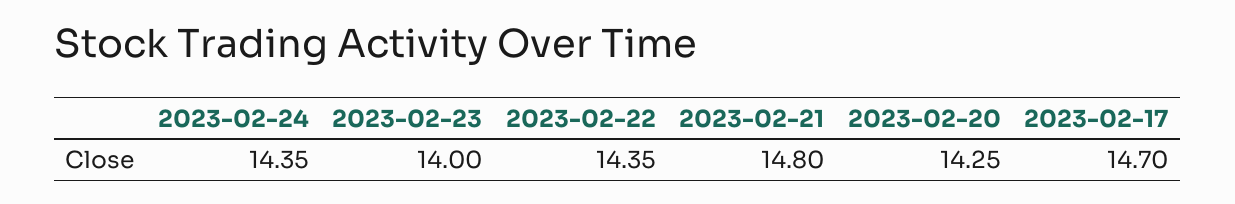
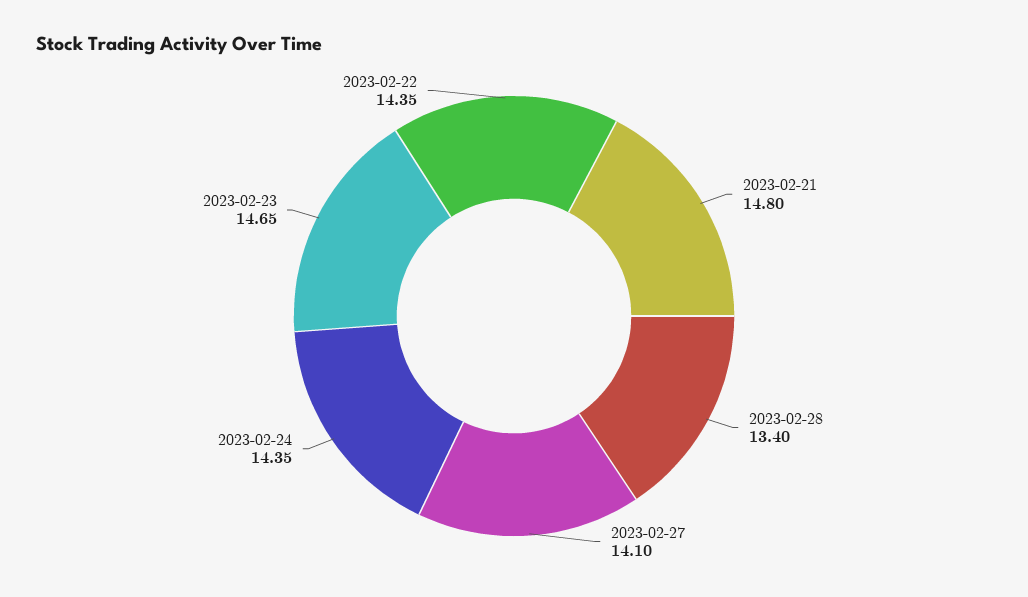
2023-02-23: 14 -> 14.65
2023-02-20: 14.25 -> none
2023-02-17: 14.7 -> none
2023-02-28: none -> 13.4
2023-02-27: none -> 14.1

